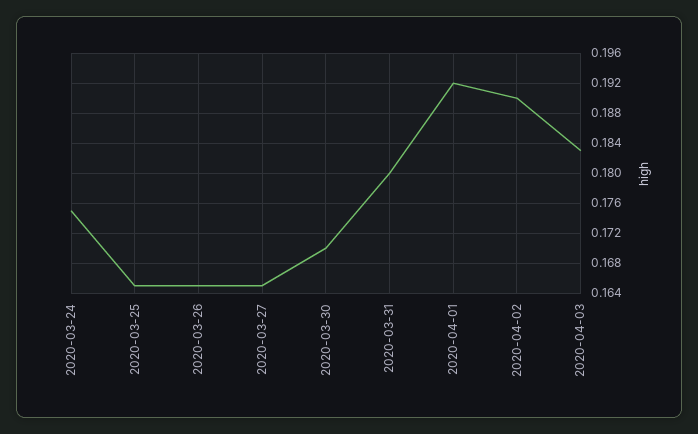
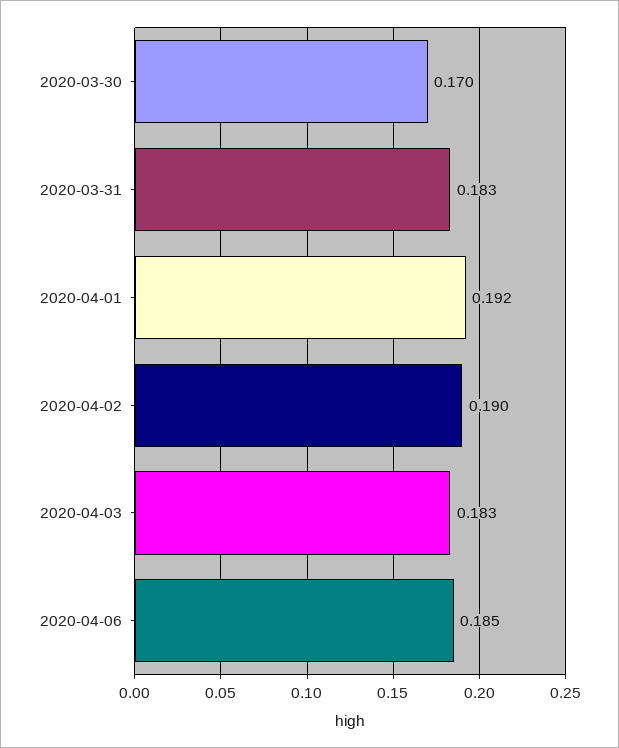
2020-03-24: 0.175 -> none
2020-03-25: 0.165 -> none
2020-03-26: 0.165 -> none
2020-03-27: 0.165 -> none
2020-03-31: 0.18 -> 0.183
2020-04-06: none -> 0.185

